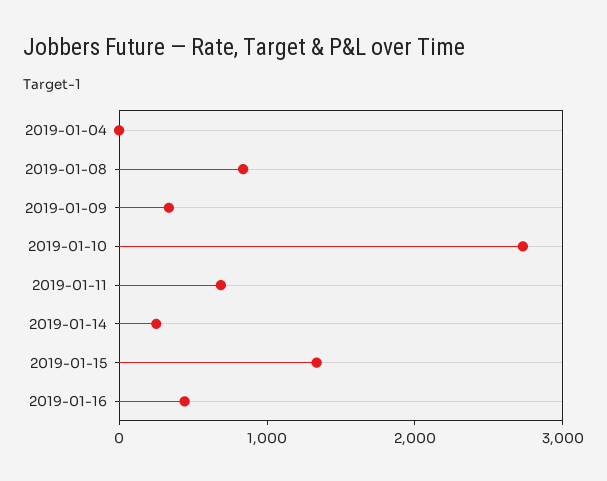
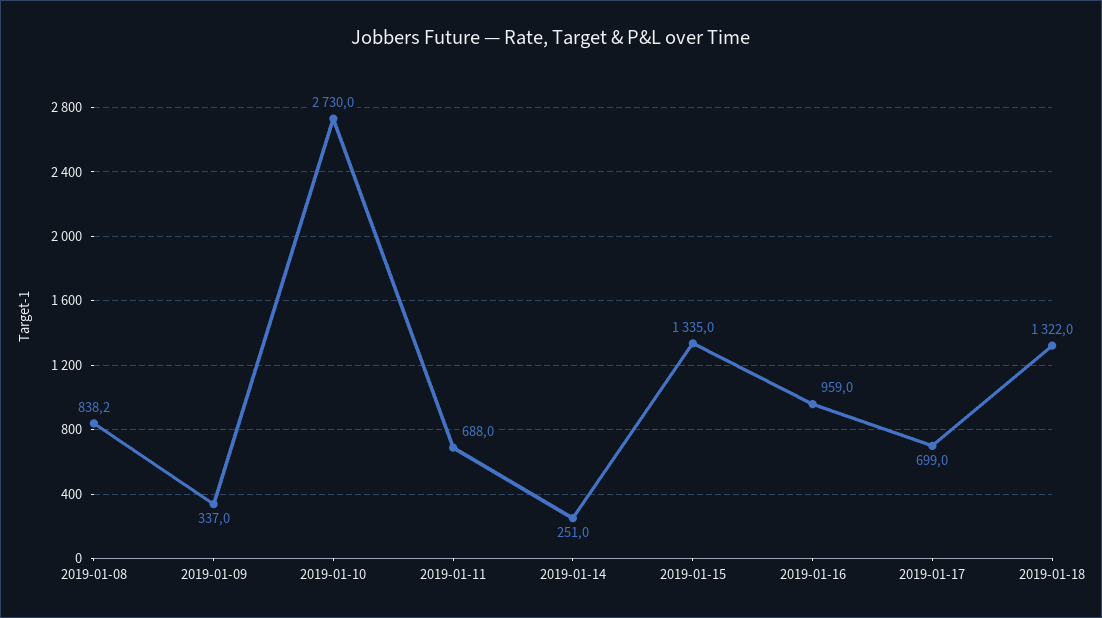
2019-01-04: 0 -> none
2019-01-16: 400 -> 959
2019-01-17: none -> 699
2019-01-18: none -> 1322

